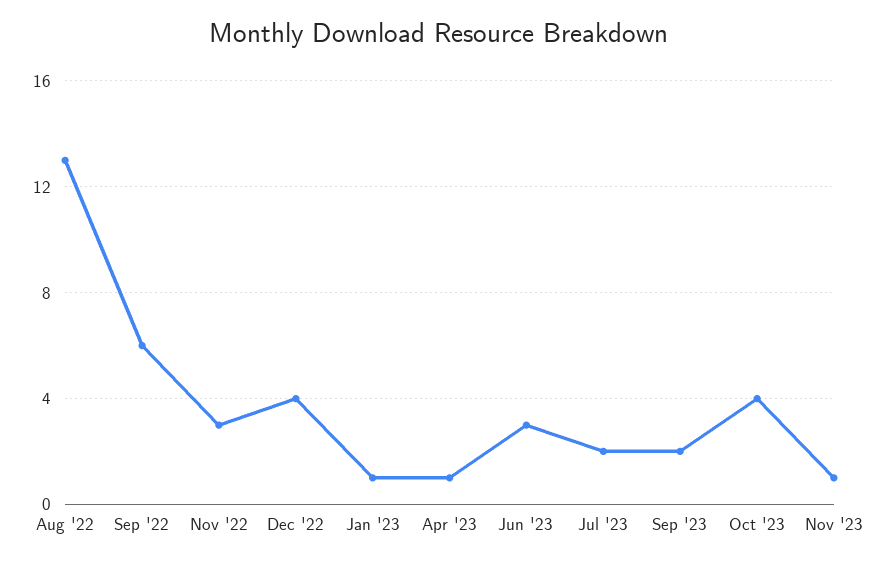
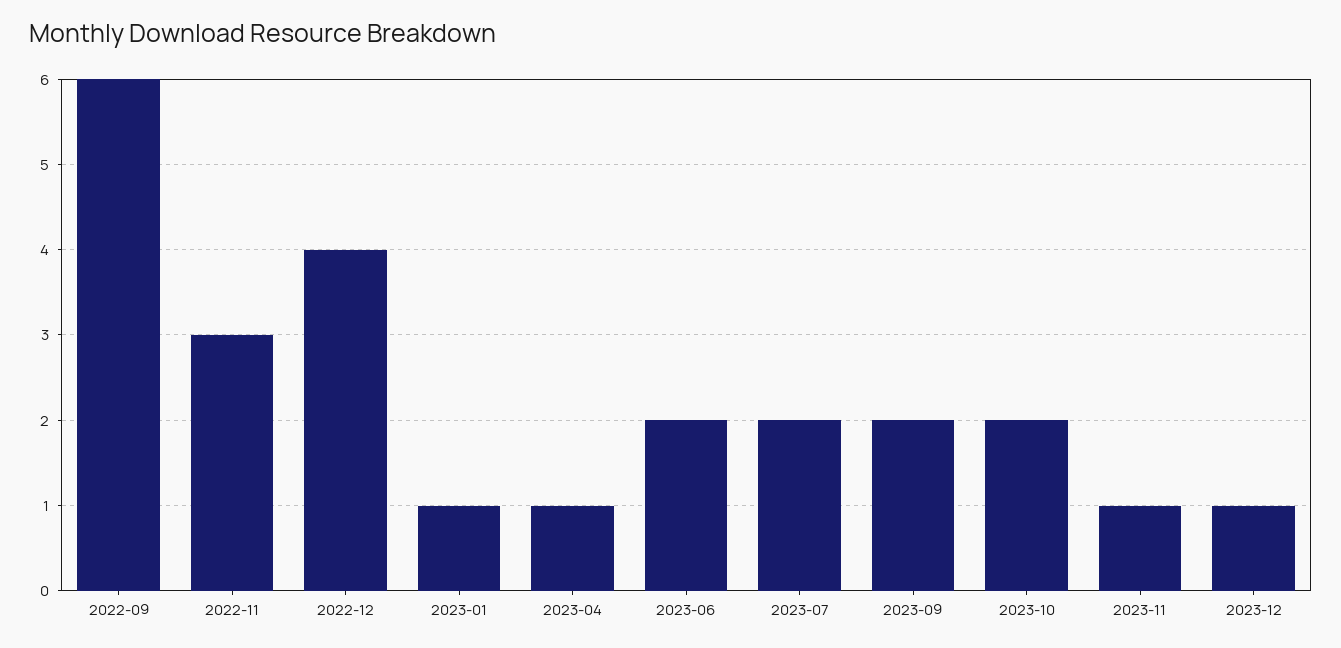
Aug '22: 13 -> none
Jun '23: 3 -> 2
Oct '23: 4 -> 2
2023-12: none -> 1

